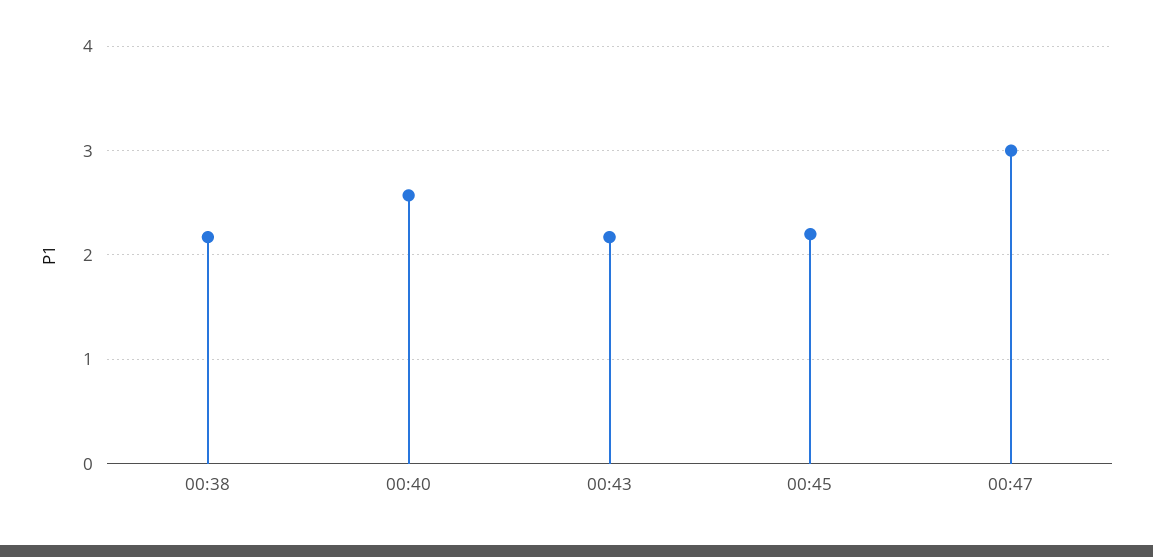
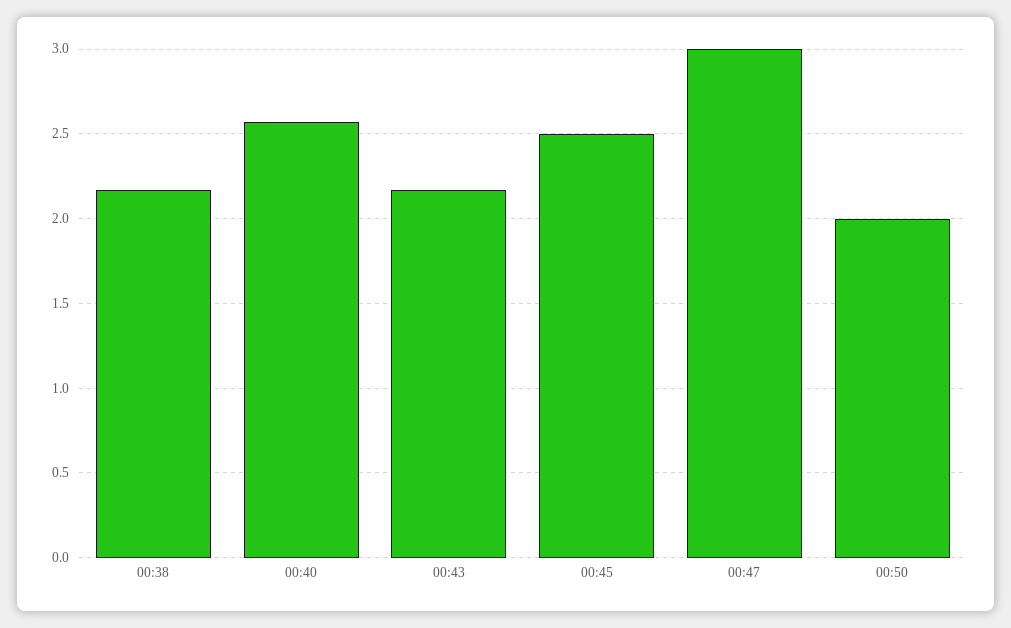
00:45: 2.2 -> 2.5
00:50: none -> 2

